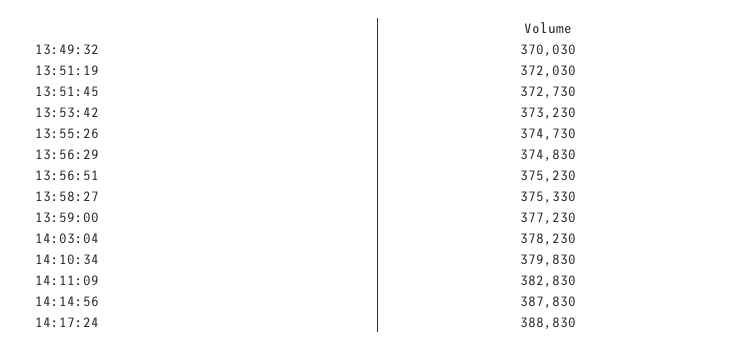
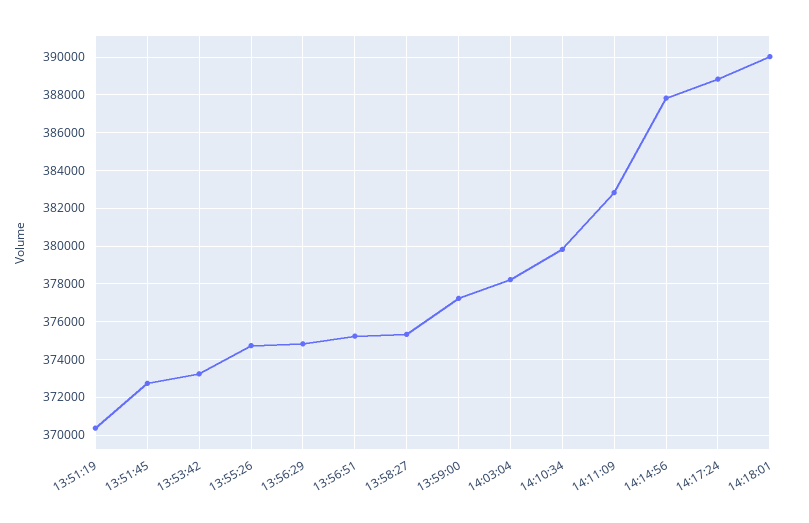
13:49:32: 370030 -> none
13:51:19: 372030 -> 370500
14:18:01: none -> 390000

